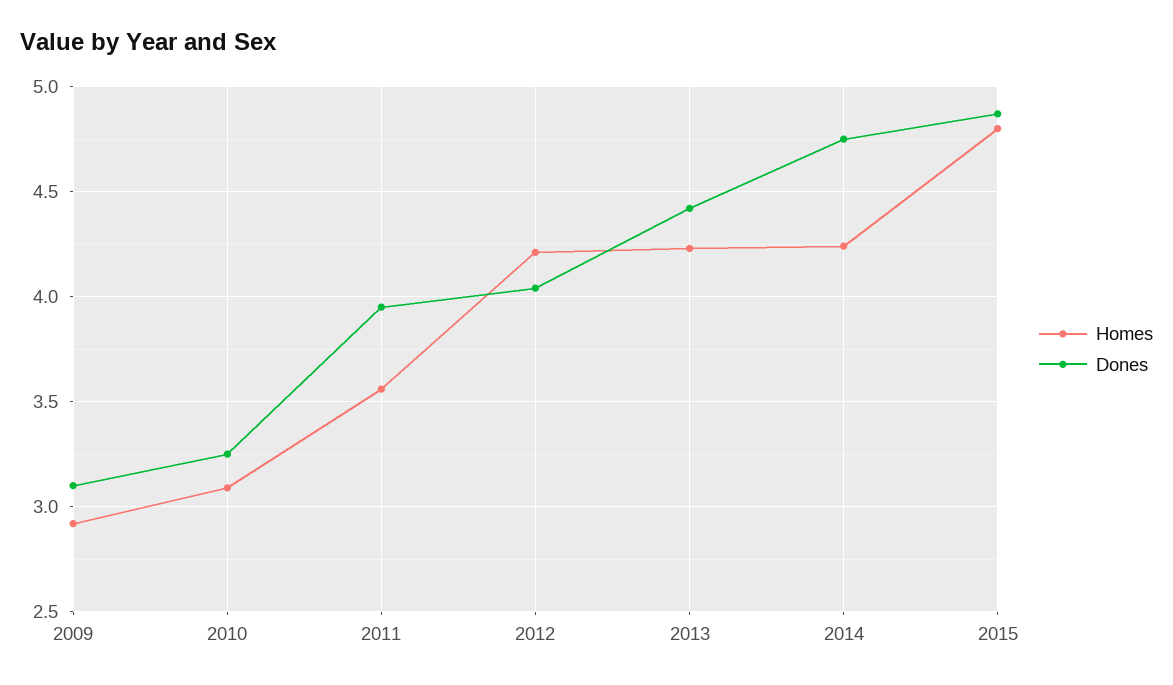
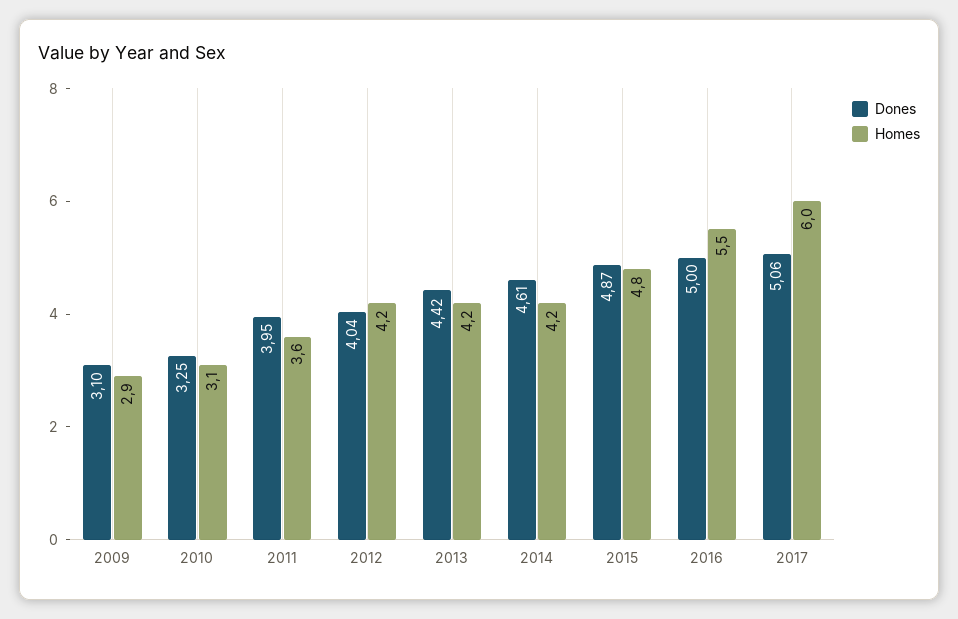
Dones, 2014: 4.75 -> 4.61
Dones, 2016: none -> 5
Homes, 2016: none -> 5.5
Dones, 2017: none -> 5.06
Homes, 2017: none -> 6

